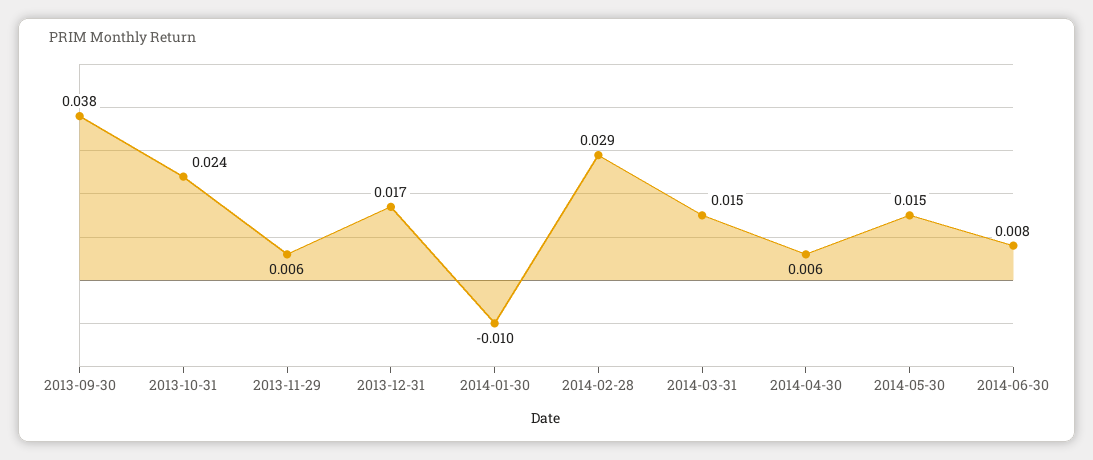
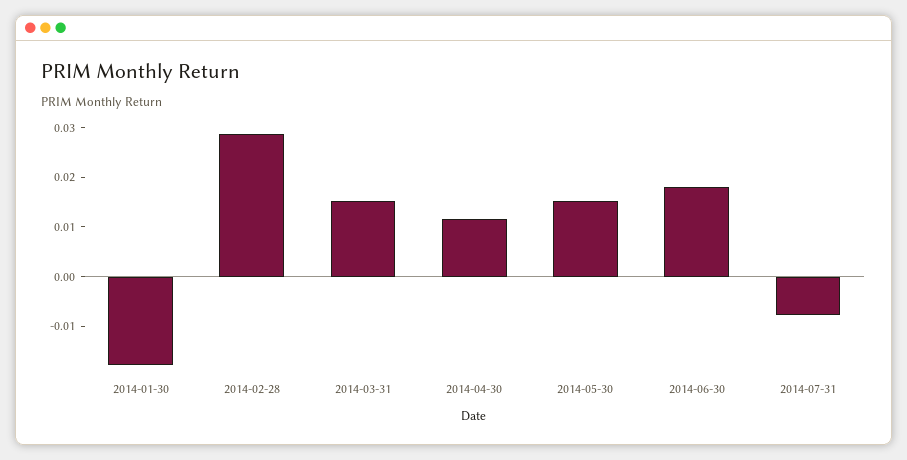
2013-09-30: 0.038 -> none
2013-10-31: 0.024 -> none
2013-11-29: 0.006 -> none
2013-12-31: 0.017 -> none
2014-01-30: -0.01 -> -0.018
2014-04-30: 0.006 -> 0.012
2014-06-30: 0.008 -> 0.018
2014-07-31: none -> -0.008

